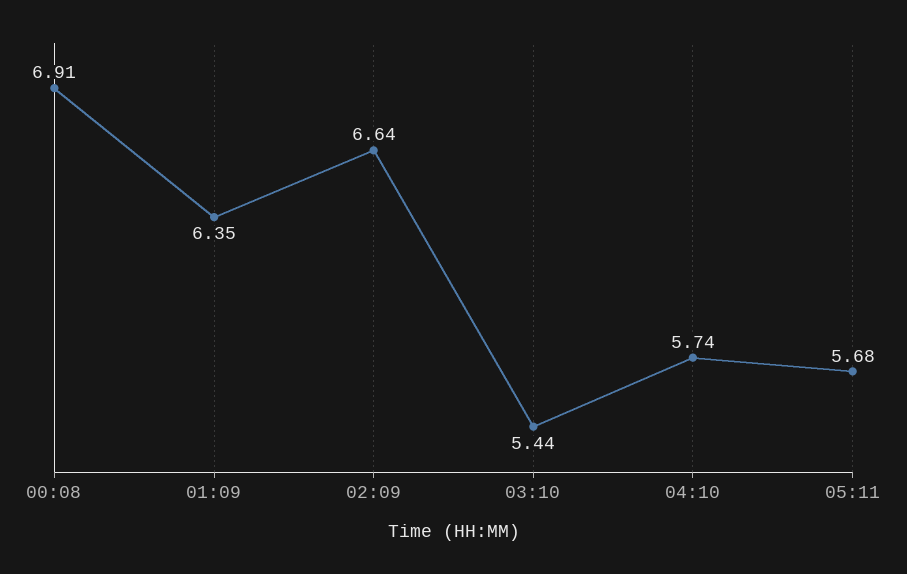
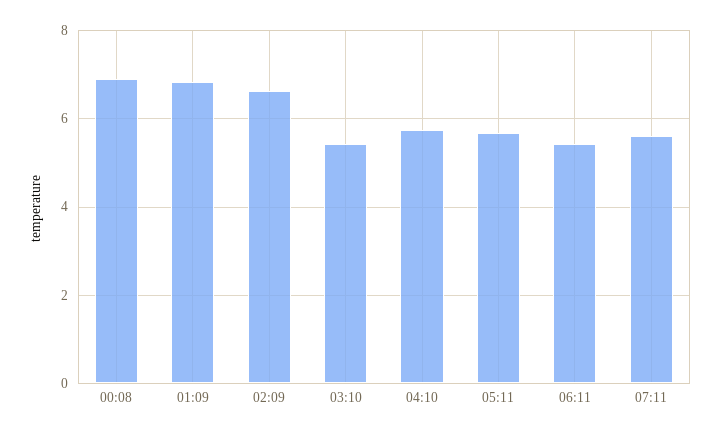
01:09: 6.35 -> 6.8
06:11: none -> 5.4
07:11: none -> 5.6

